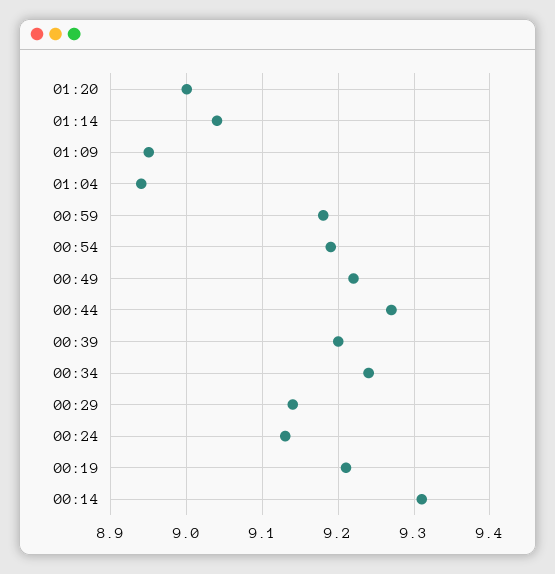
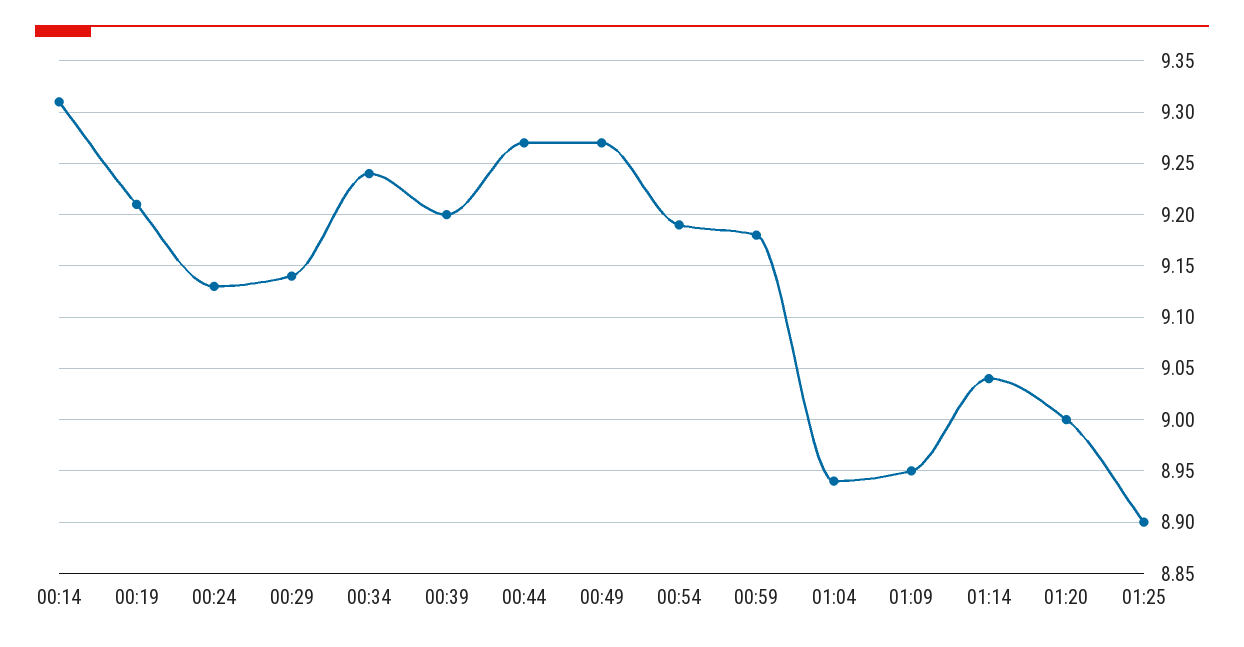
00:49: 9.22 -> 9.27
01:25: none -> 8.9

